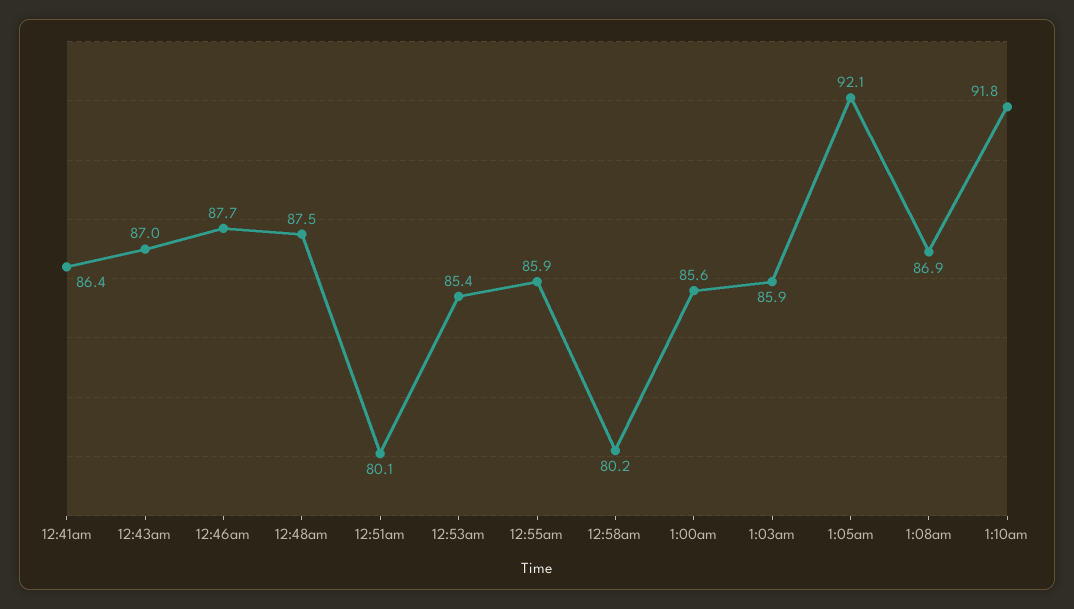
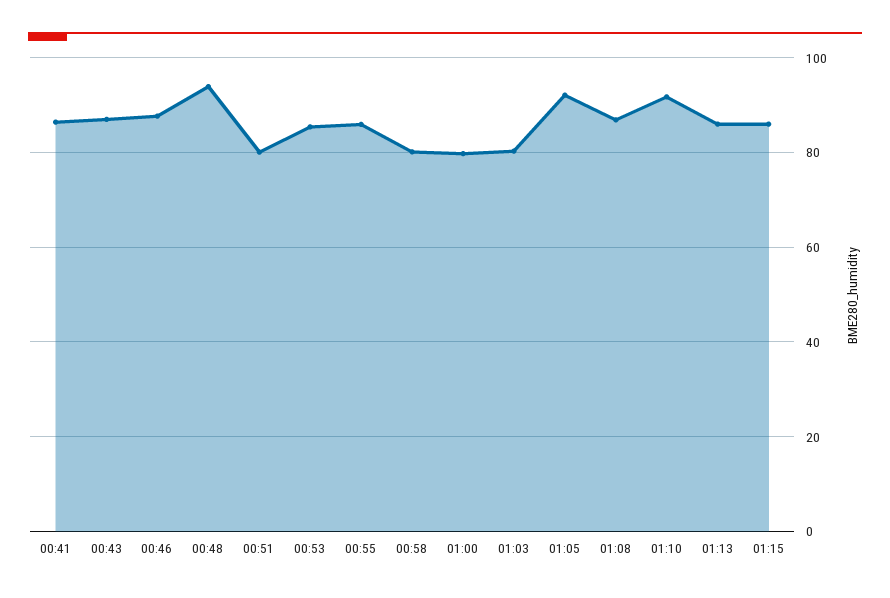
12:48am: 87.5 -> 94
1:00am: 85.6 -> 80
1:03am: 85.9 -> 80
01:13: none -> 86
01:15: none -> 86

